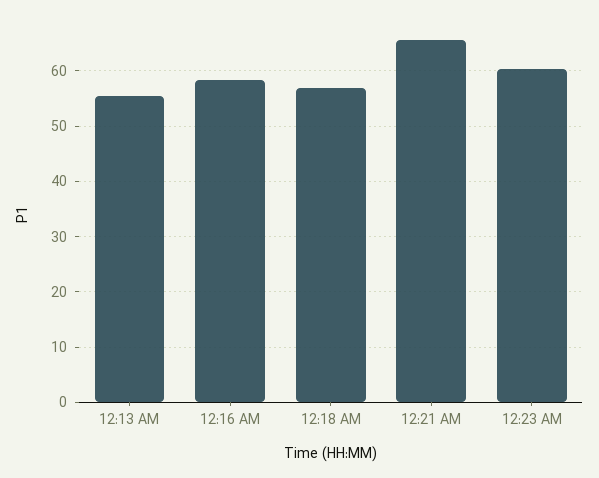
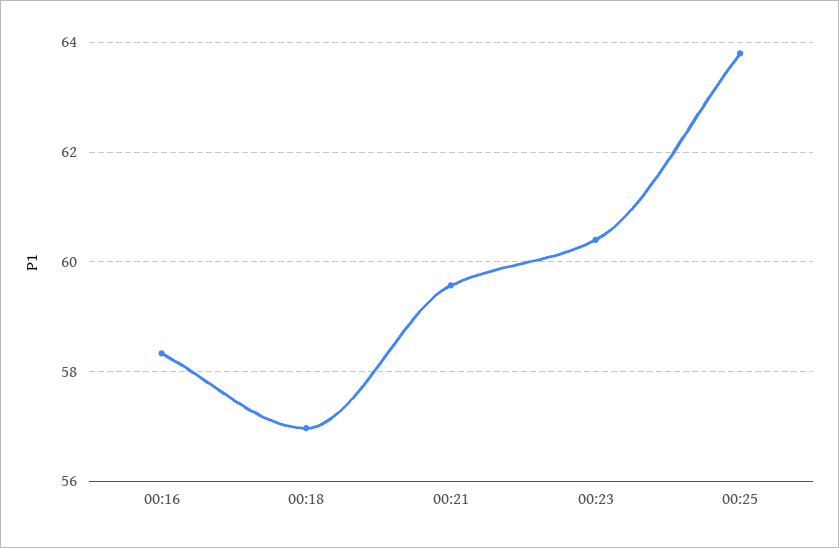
12:13 AM: 56 -> none
12:21 AM: 66 -> 59.6
00:25: none -> 63.8

